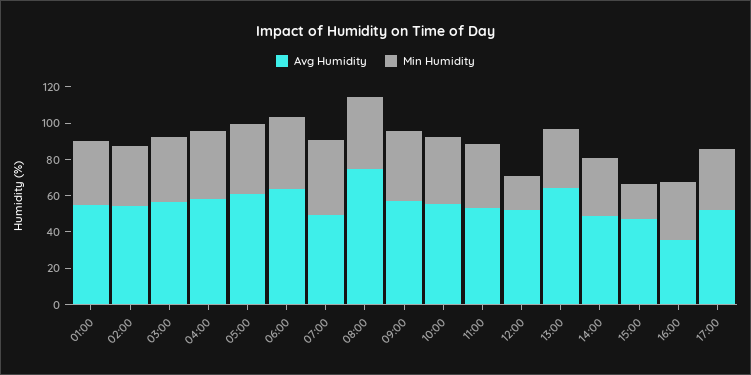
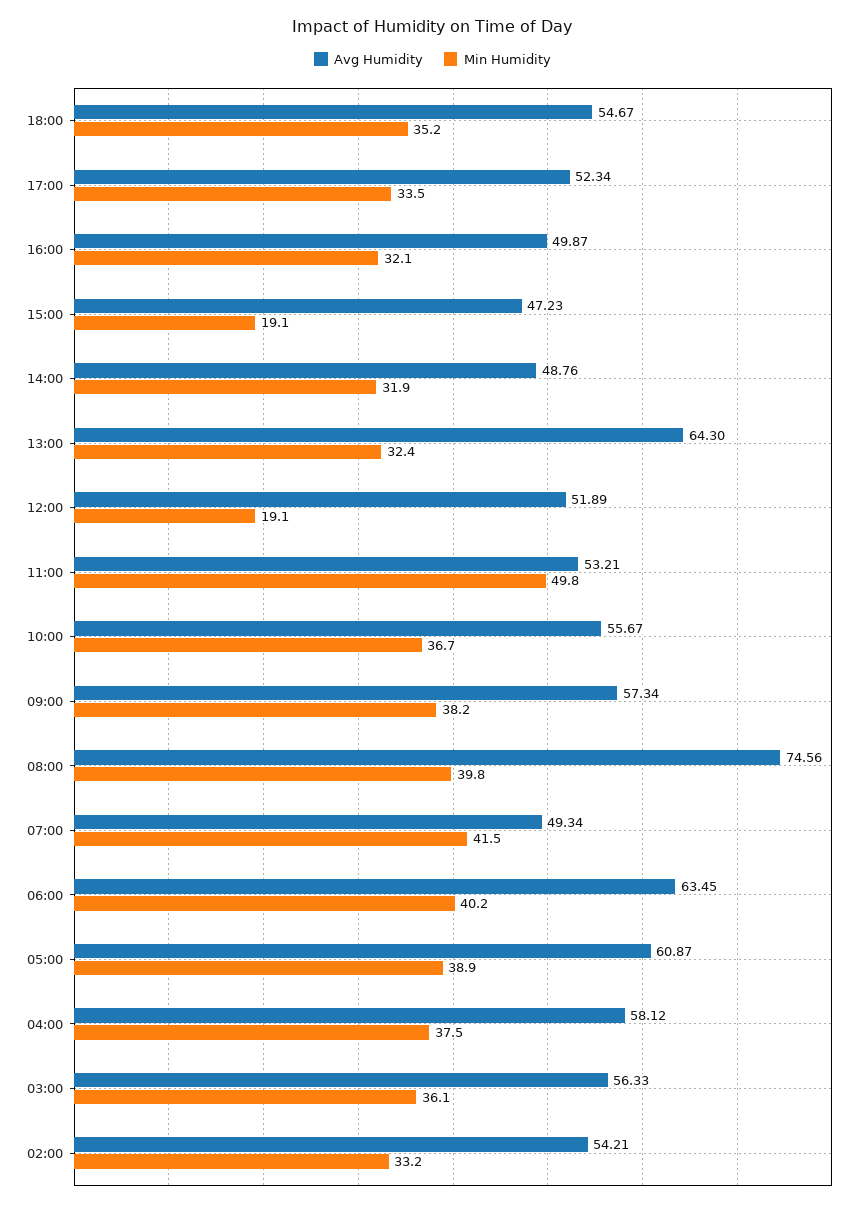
Avg Humidity, 01:00: 55 -> none
Min Humidity, 01:00: 35 -> none
Min Humidity, 11:00: 35 -> 49.8
Avg Humidity, 16:00: 35 -> 49.87
Avg Humidity, 18:00: none -> 54.67
Min Humidity, 18:00: none -> 35.2

